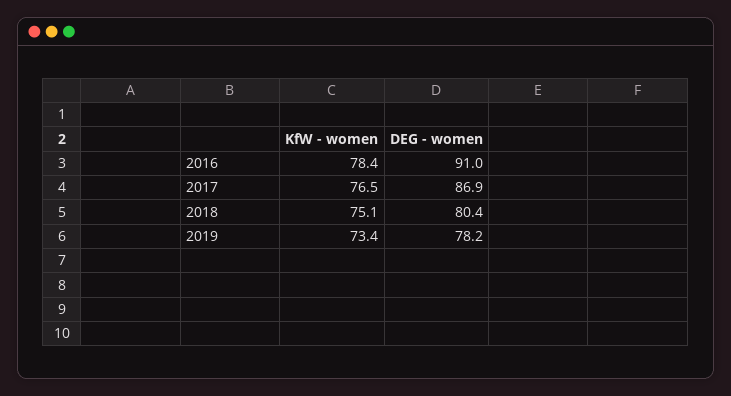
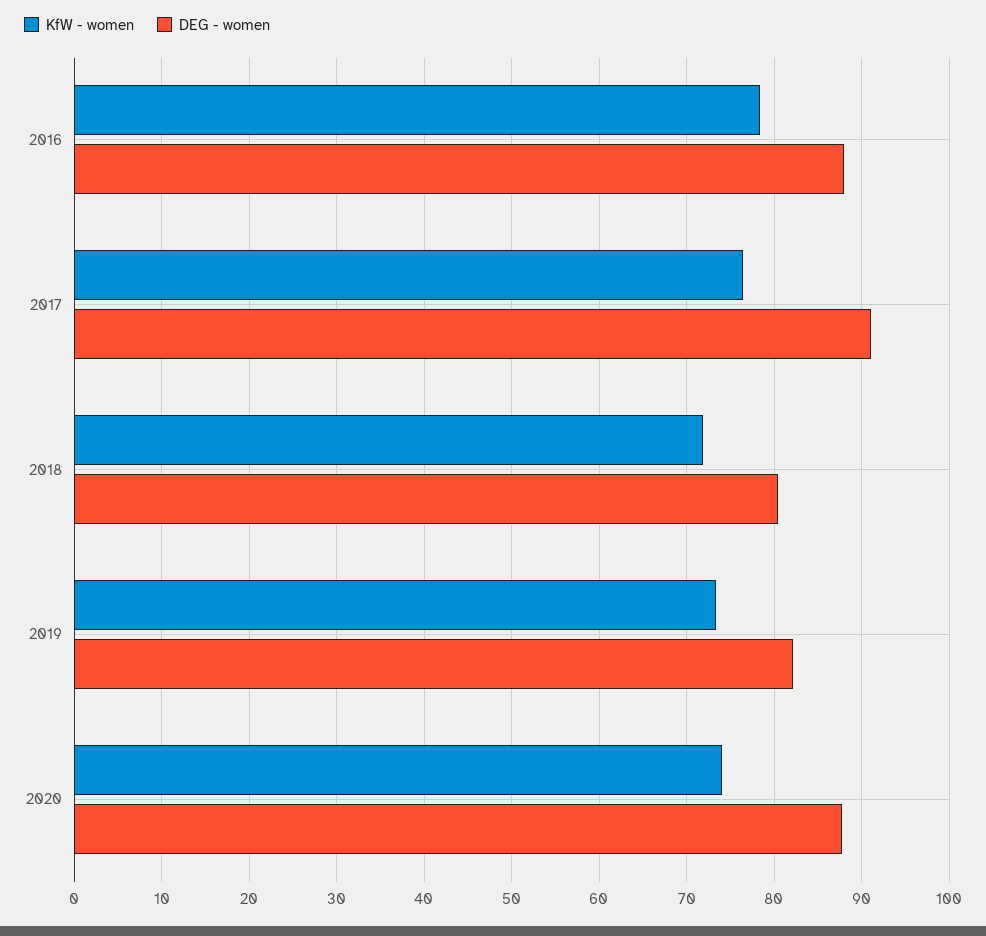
DEG - women, 2016: 91 -> 88
DEG - women, 2017: 86.9 -> 91
KfW - women, 2018: 75.1 -> 72
DEG - women, 2019: 78.2 -> 82
KfW - women, 2020: none -> 74
DEG - women, 2020: none -> 88

